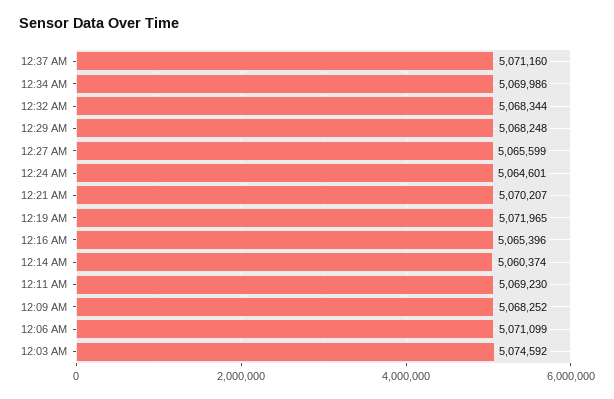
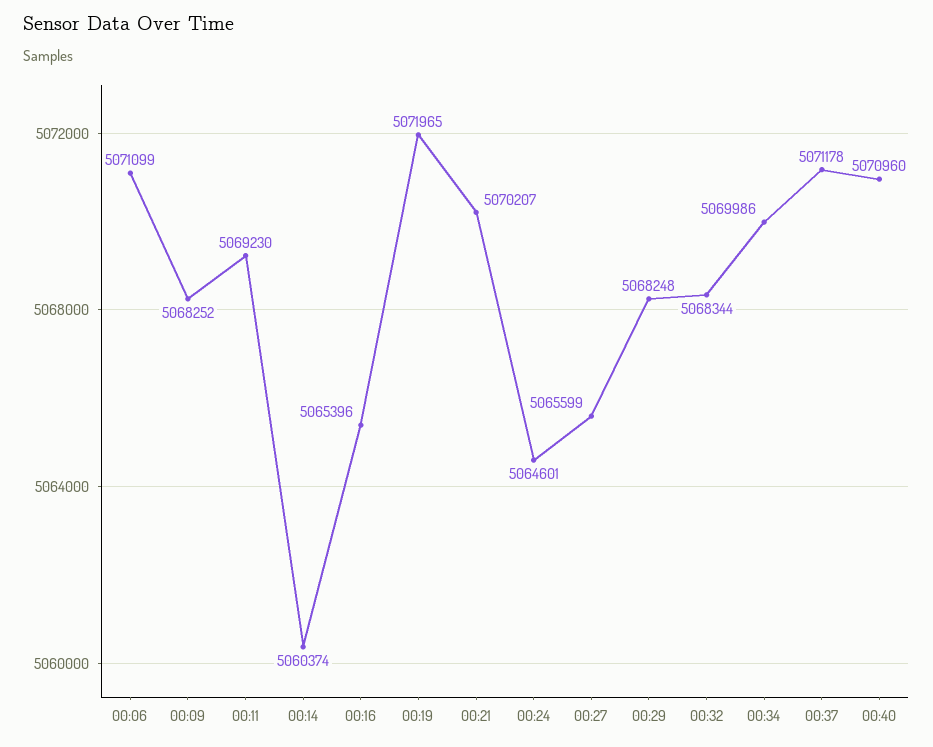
12:37 AM: 5071160 -> 5071178
12:03 AM: 5074592 -> none
00:40: none -> 5070960

